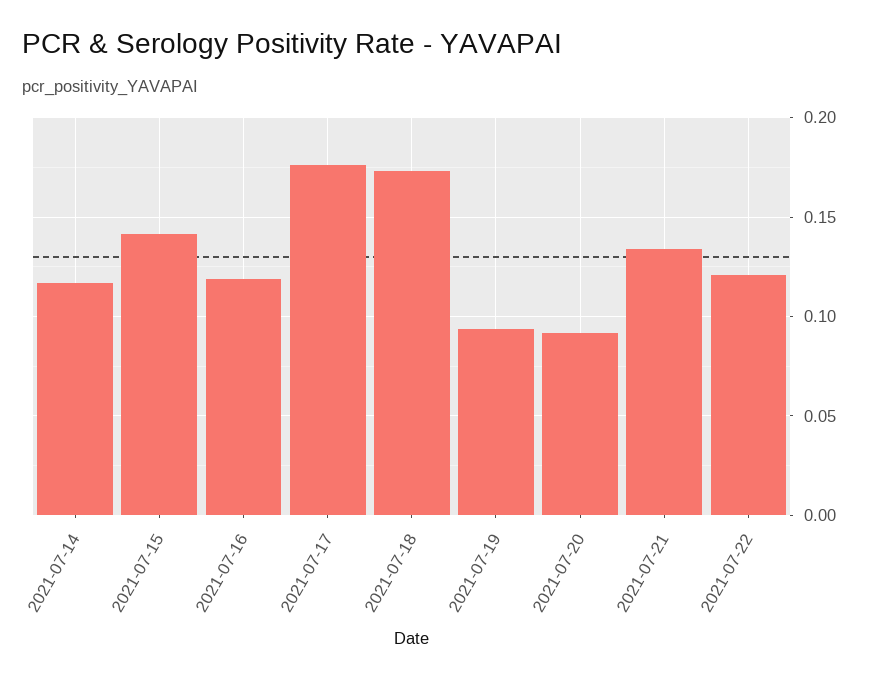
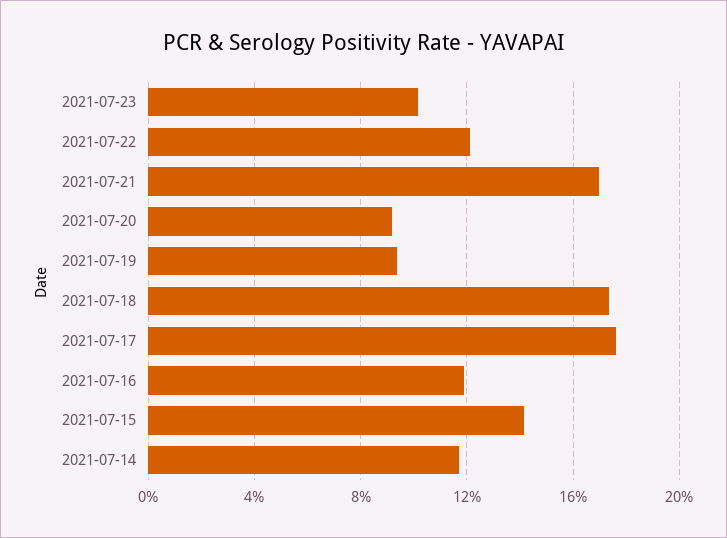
2021-07-21: 0.135 -> 0.17
2021-07-23: none -> 0.1

